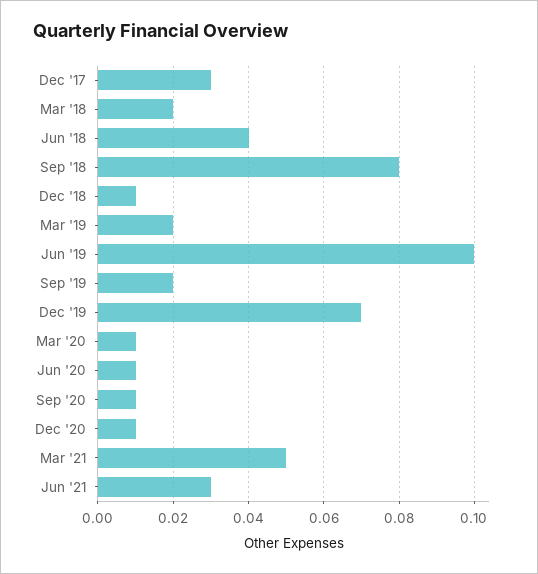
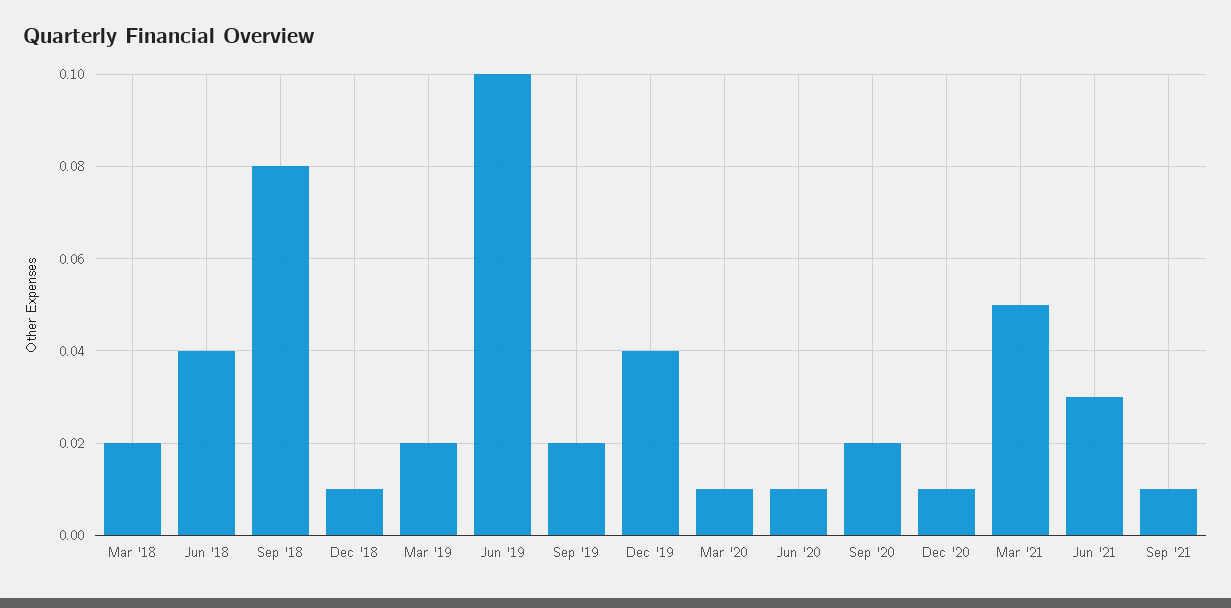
Dec '17: 0.03 -> none
Dec '19: 0.07 -> 0.04
Sep '20: 0.01 -> 0.02
Sep '21: none -> 0.01

